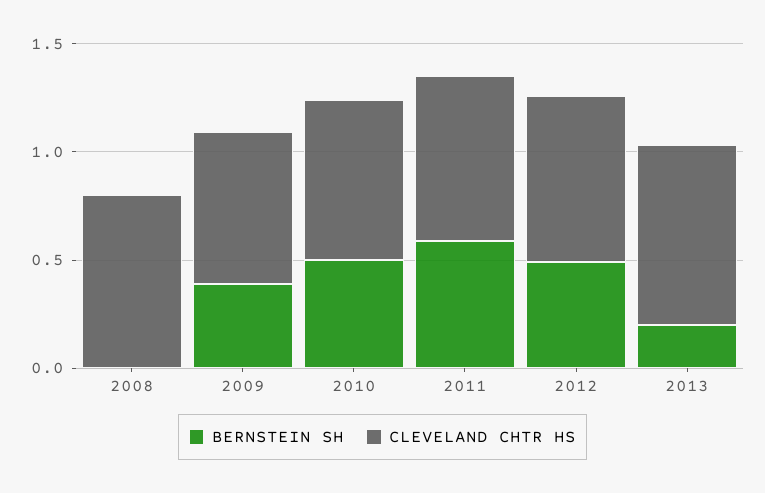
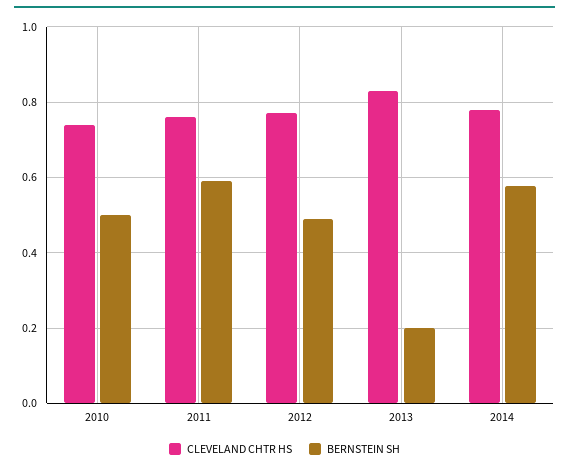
BERNSTEIN SH, 2008: 0 -> none
CLEVELAND CHTR HS, 2008: 0.8 -> none
BERNSTEIN SH, 2009: 0.4 -> none
CLEVELAND CHTR HS, 2009: 0.7 -> none
CLEVELAND CHTR HS, 2014: none -> 0.78
BERNSTEIN SH, 2014: none -> 0.58

